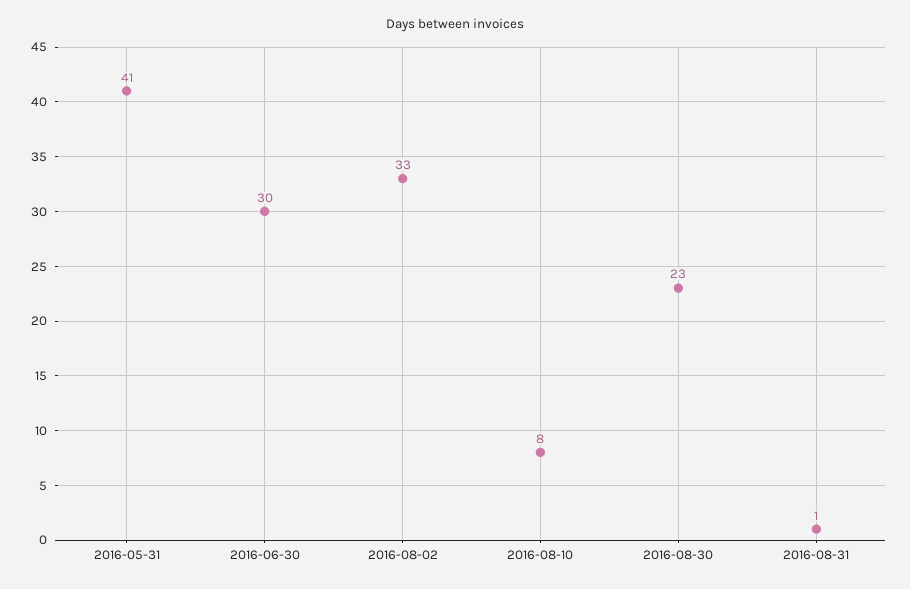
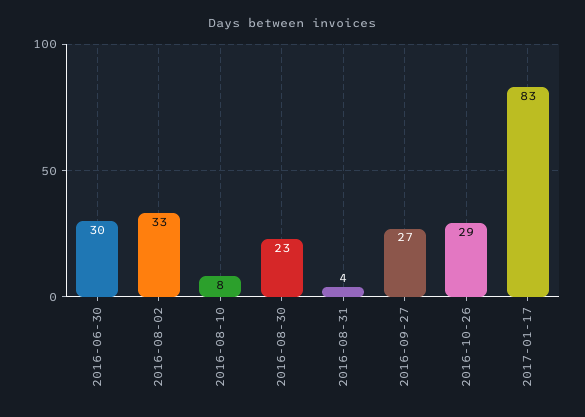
2016-05-31: 41 -> none
2016-08-31: 1 -> 4
2016-09-27: none -> 27
2016-10-26: none -> 29
2017-01-17: none -> 83

